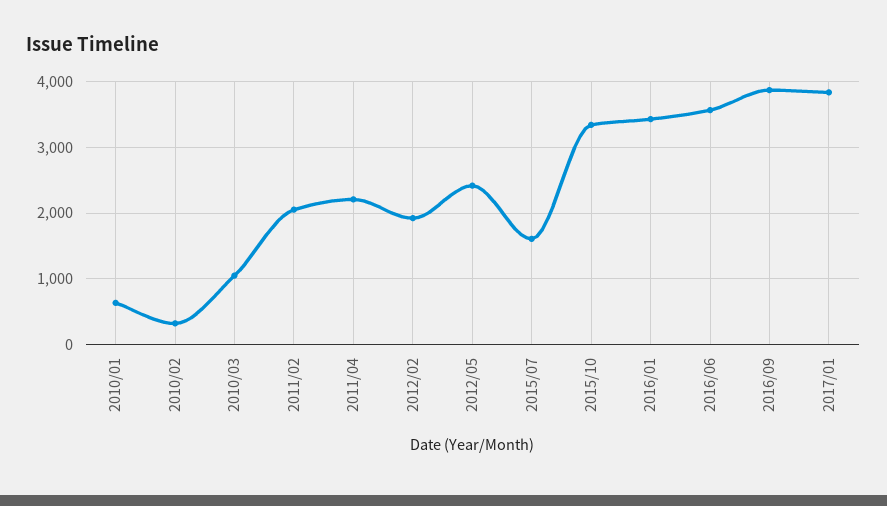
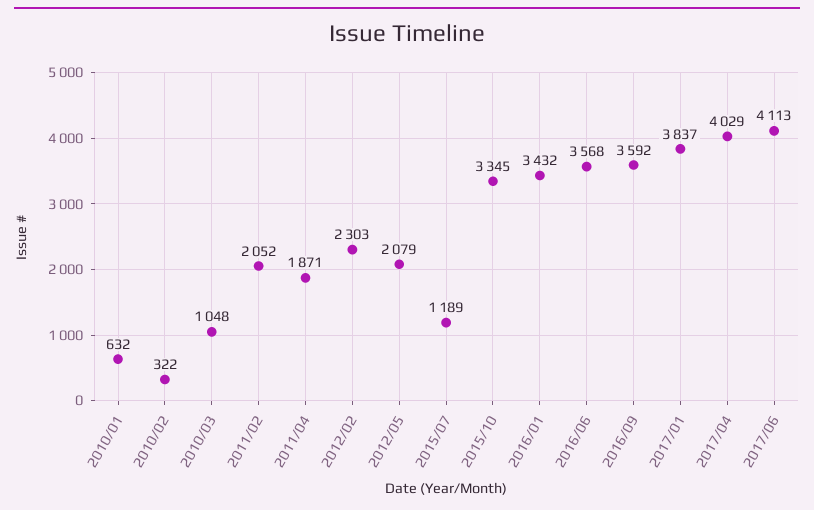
2011/04: 2200 -> 1871
2012/02: 1900 -> 2303
2012/05: 2400 -> 2079
2015/07: 1600 -> 1189
2016/09: 3900 -> 3592
2017/04: none -> 4029
2017/06: none -> 4113

